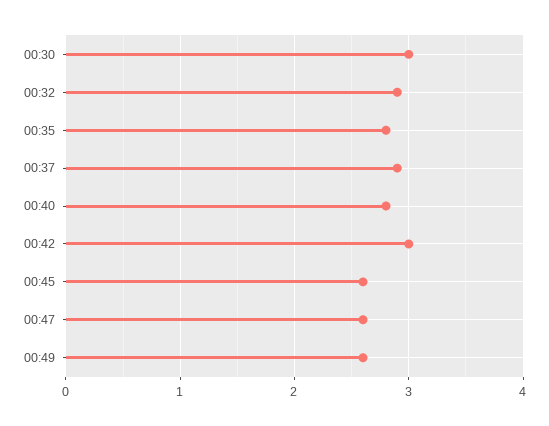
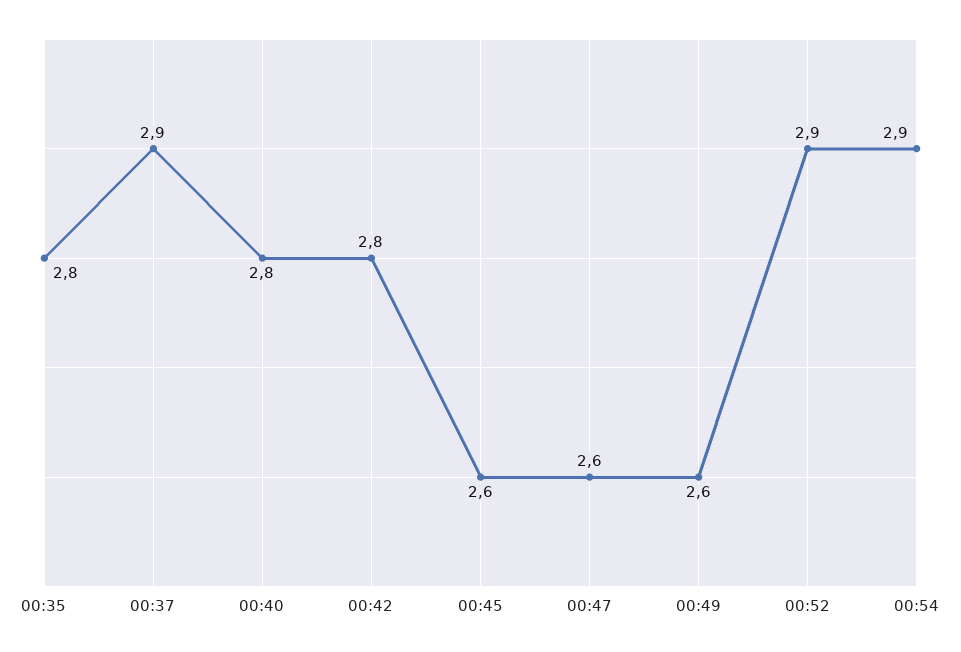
00:30: 3 -> none
00:32: 2.9 -> none
00:42: 3 -> 2.8
00:52: none -> 2.9
00:54: none -> 2.9

